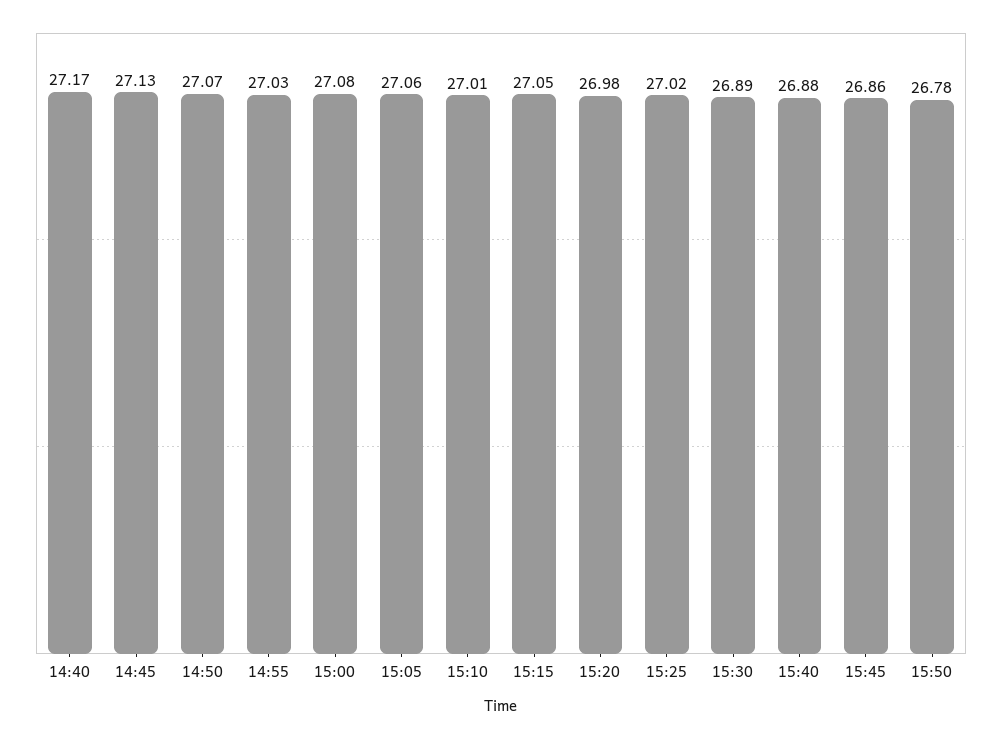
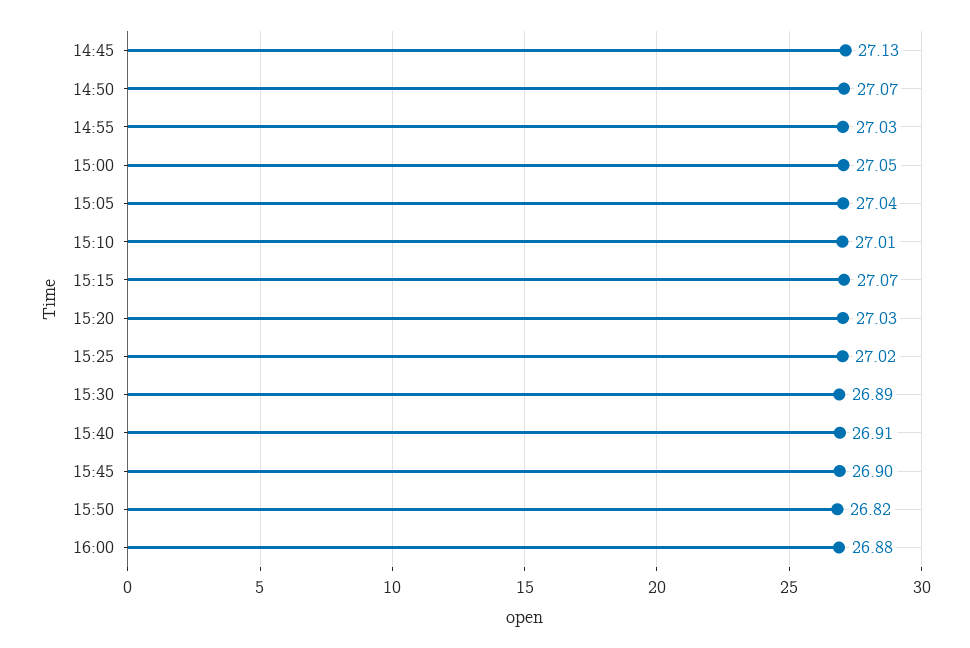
14:40: 27.17 -> none
15:00: 27.08 -> 27.05
15:05: 27.06 -> 27.04
15:15: 27.05 -> 27.07
15:20: 26.98 -> 27.03
15:40: 26.88 -> 26.91
15:45: 26.86 -> 26.9
15:50: 26.78 -> 26.82
16:00: none -> 26.88

